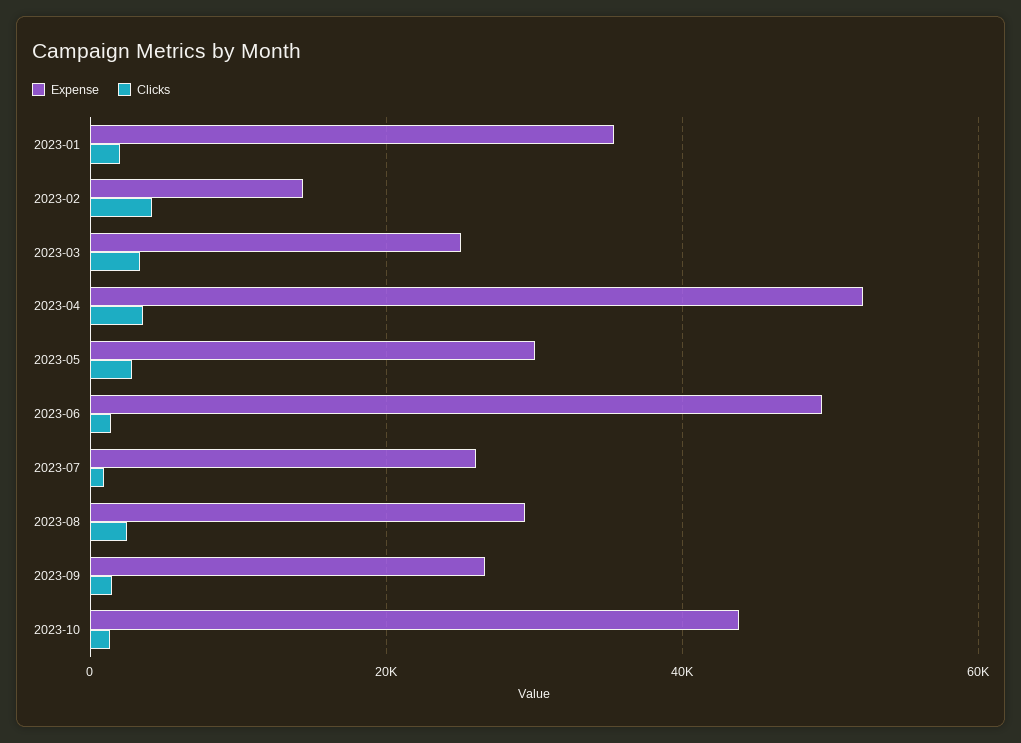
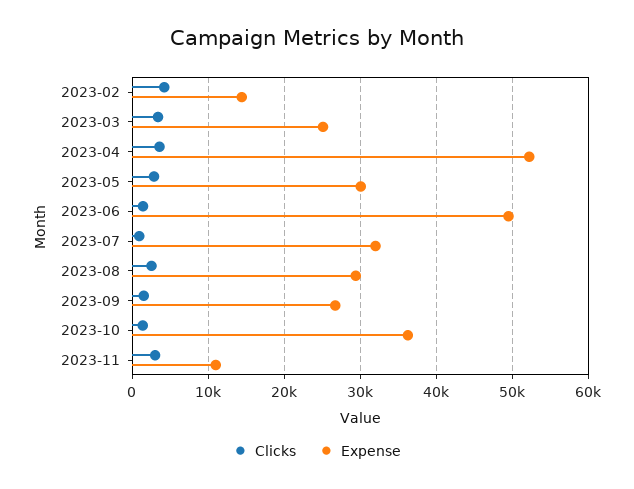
Expense, 2023-01: 36000 -> none
Clicks, 2023-01: 2000 -> none
Expense, 2023-07: 26000 -> 32000
Expense, 2023-10: 44000 -> 36000
Clicks, 2023-11: none -> 3000
Expense, 2023-11: none -> 11000

